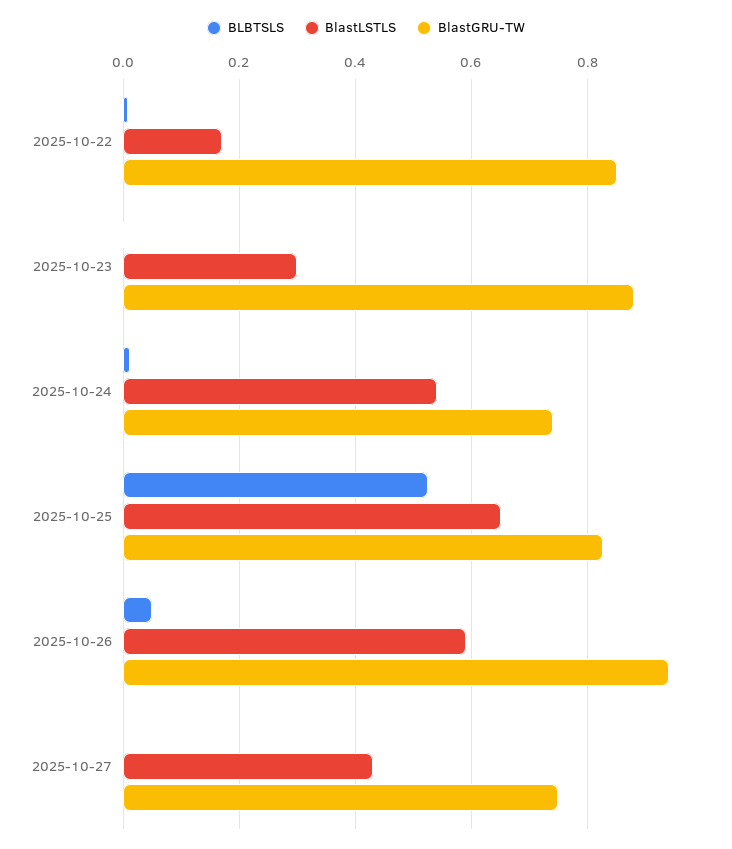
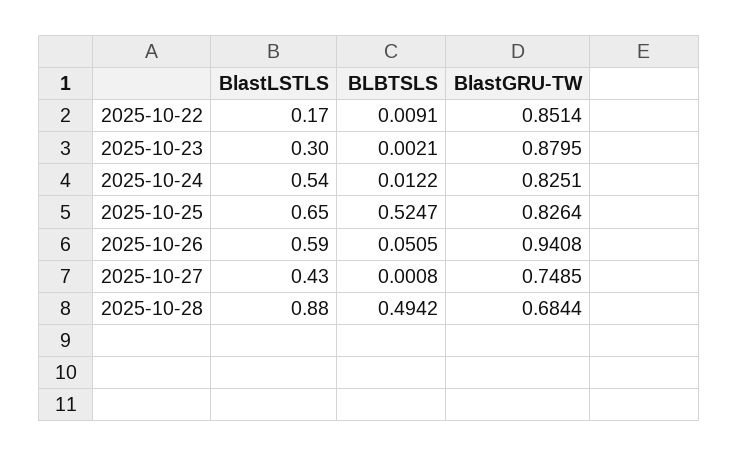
BlastGRU-TW, 2025-10-24: 0.74 -> 0.8251
BlastLSTLS, 2025-10-28: none -> 0.88
BLBTSLS, 2025-10-28: none -> 0.4942
BlastGRU-TW, 2025-10-28: none -> 0.6844

